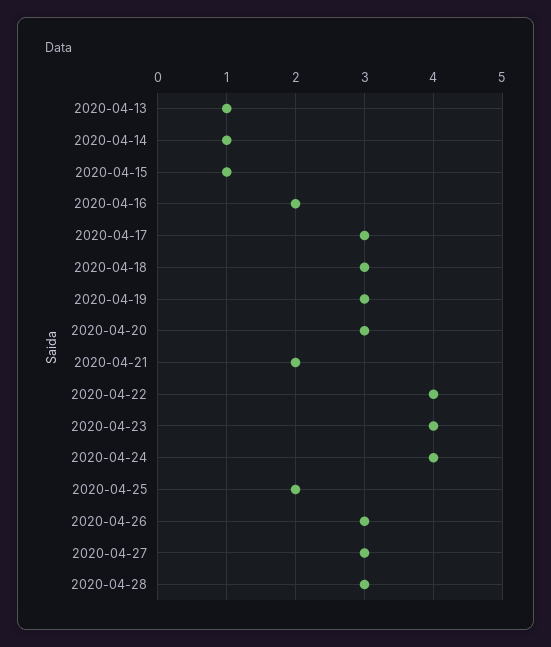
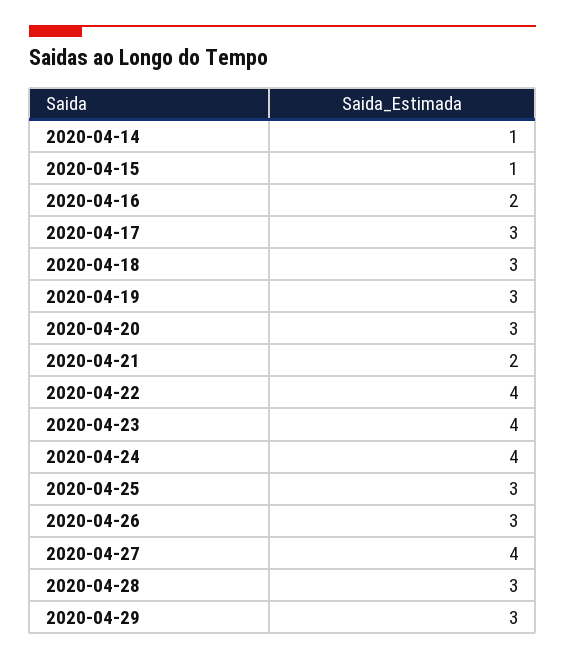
2020-04-13: 1 -> none
2020-04-25: 2 -> 3
2020-04-27: 3 -> 4
2020-04-29: none -> 3

